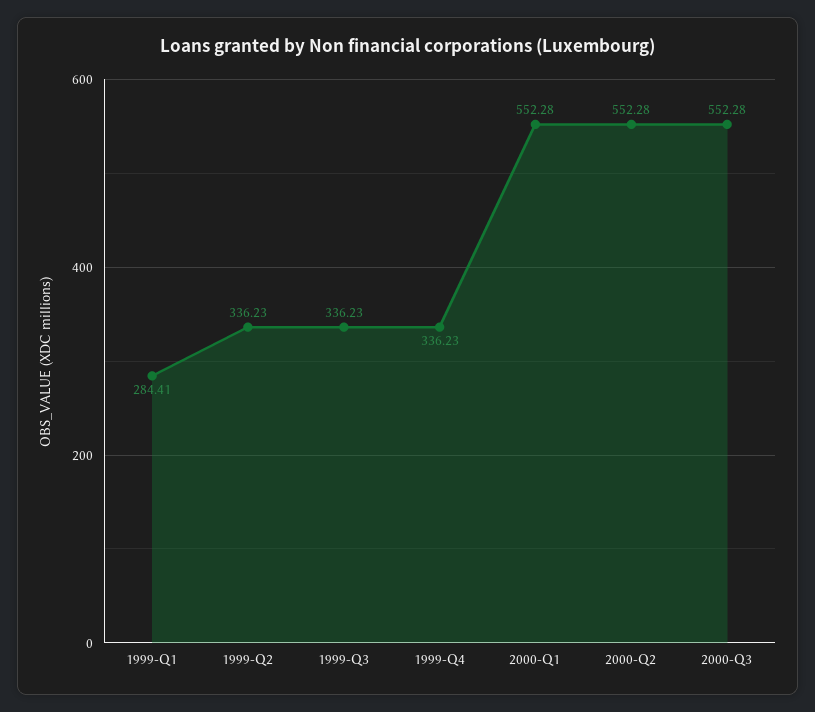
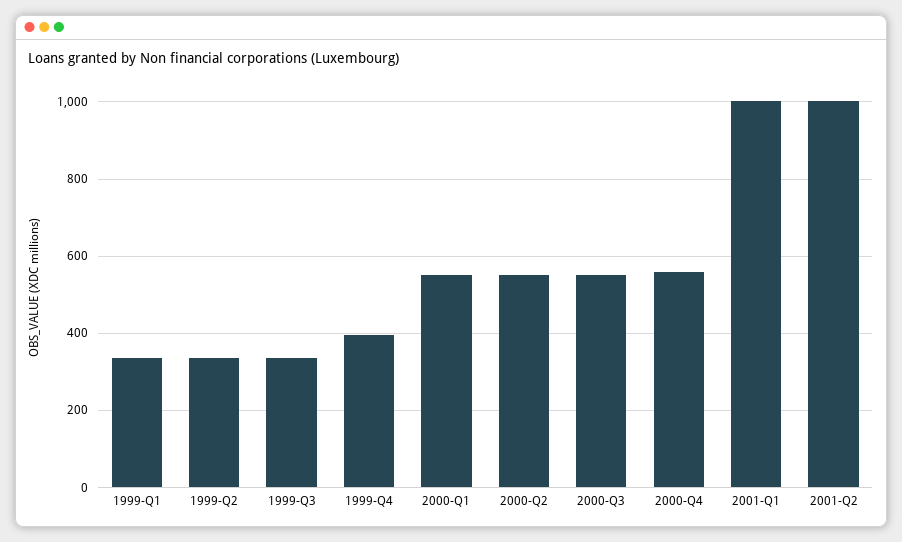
1999-Q1: 284.41 -> 340
1999-Q4: 336.23 -> 400
2000-Q4: none -> 560
2001-Q1: none -> 1000
2001-Q2: none -> 1000

